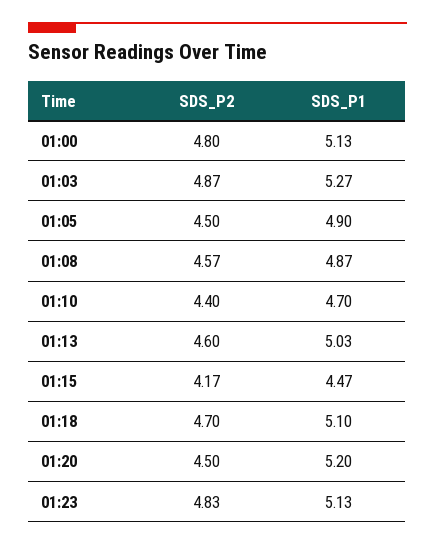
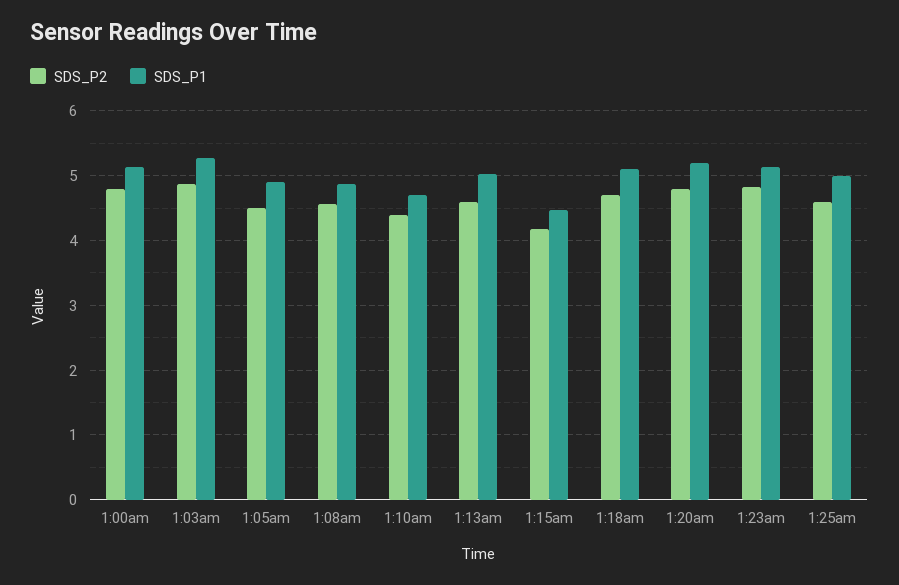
SDS_P2, 01:20: 4.5 -> 4.8
SDS_P2, 1:25am: none -> 4.6
SDS_P1, 1:25am: none -> 5

